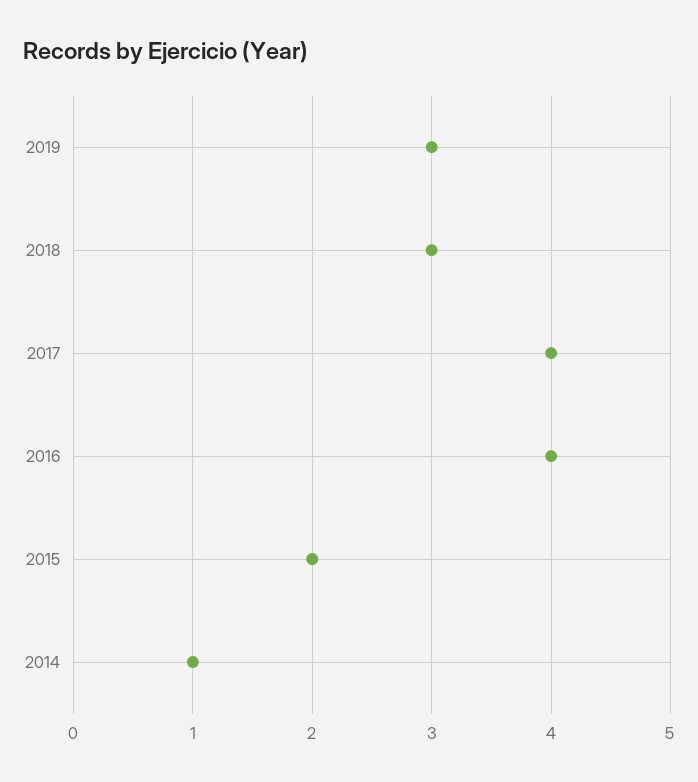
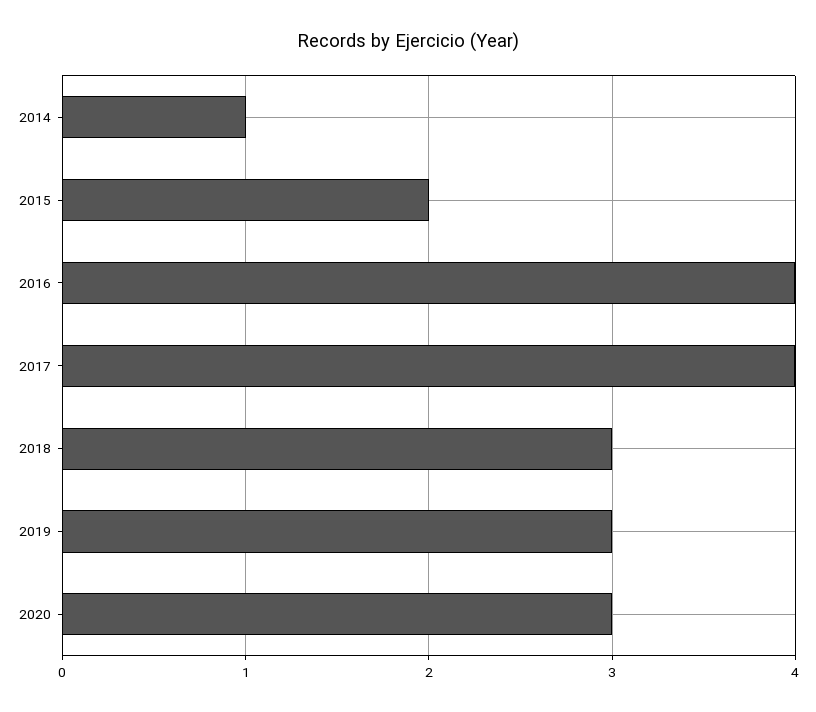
2020: none -> 3

